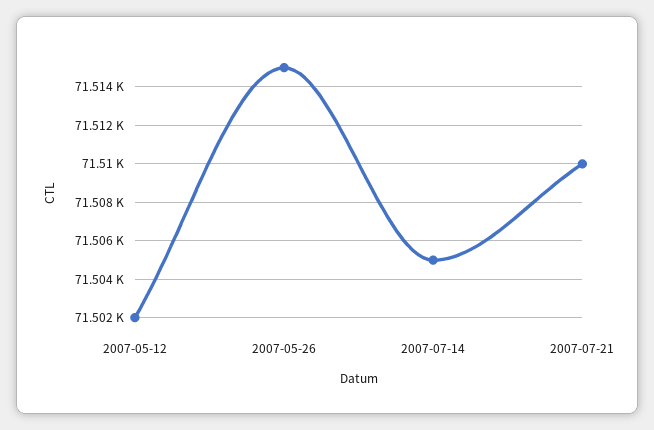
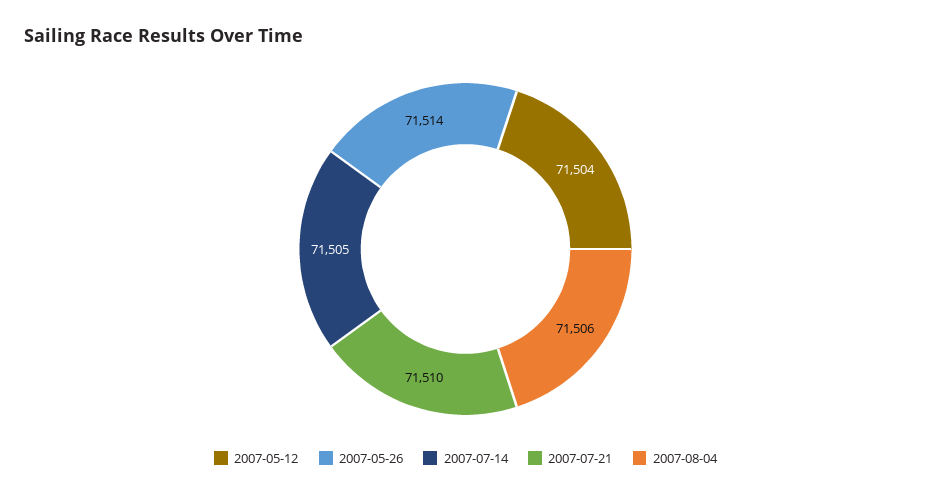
2007-05-12: 71502 -> 71504
2007-05-26: 71515 -> 71514
2007-08-04: none -> 71506

